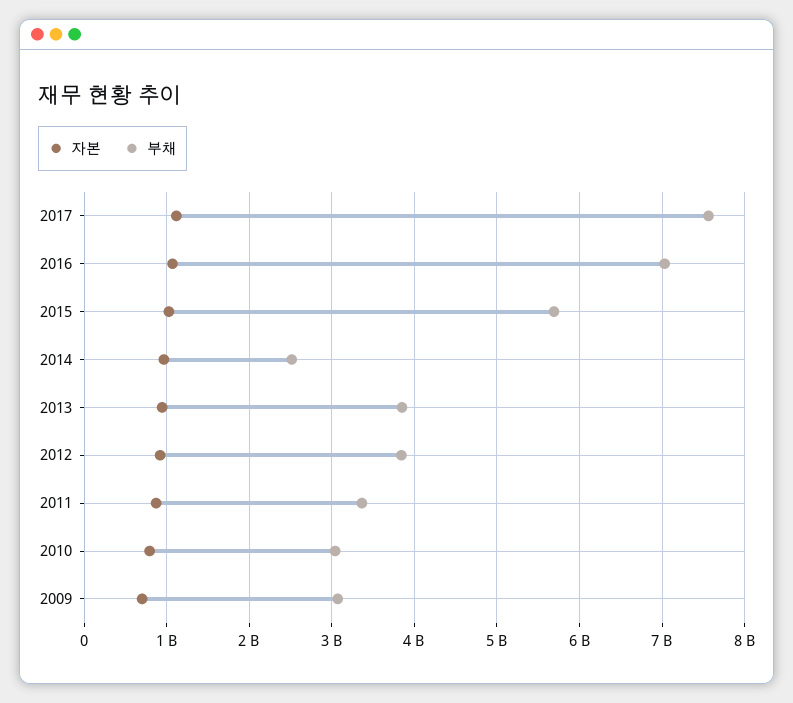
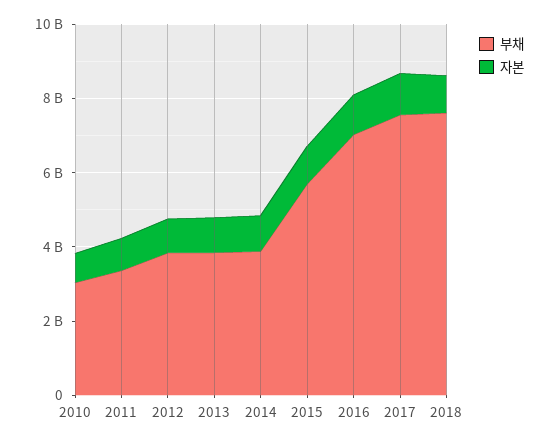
부채, 2014: 2500000000 -> 4000000000
자본, 2009: 700000000 -> none
부채, 2009: 3100000000 -> none
부채, 2018: none -> 7500000000
자본, 2018: none -> 1000000000

